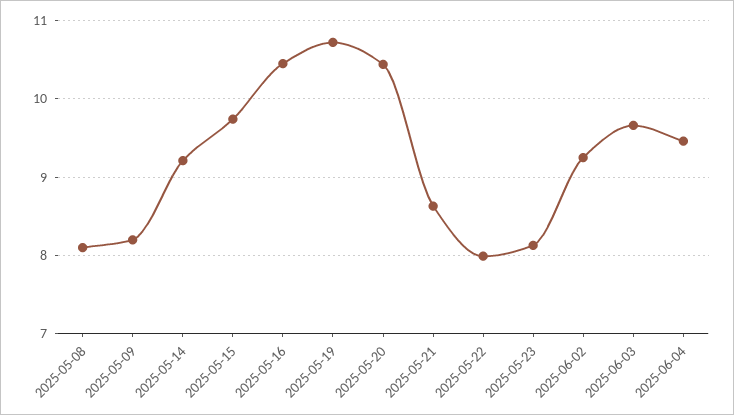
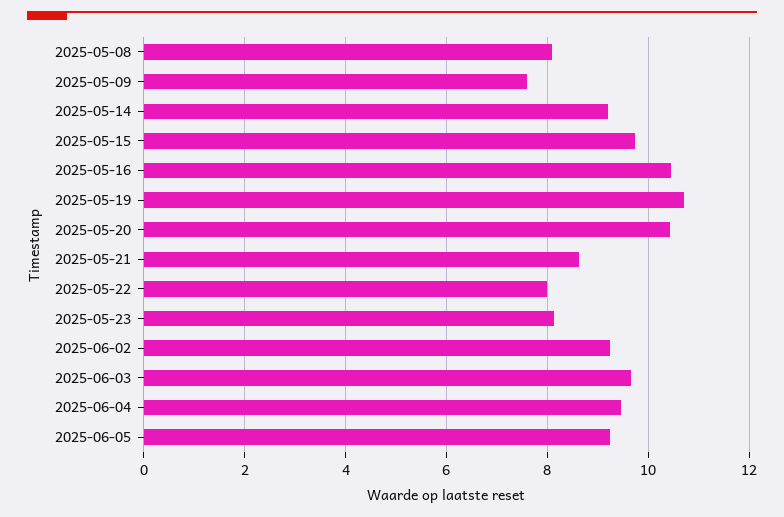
2025-05-09: 8.2 -> 7.6
2025-06-05: none -> 9.2

